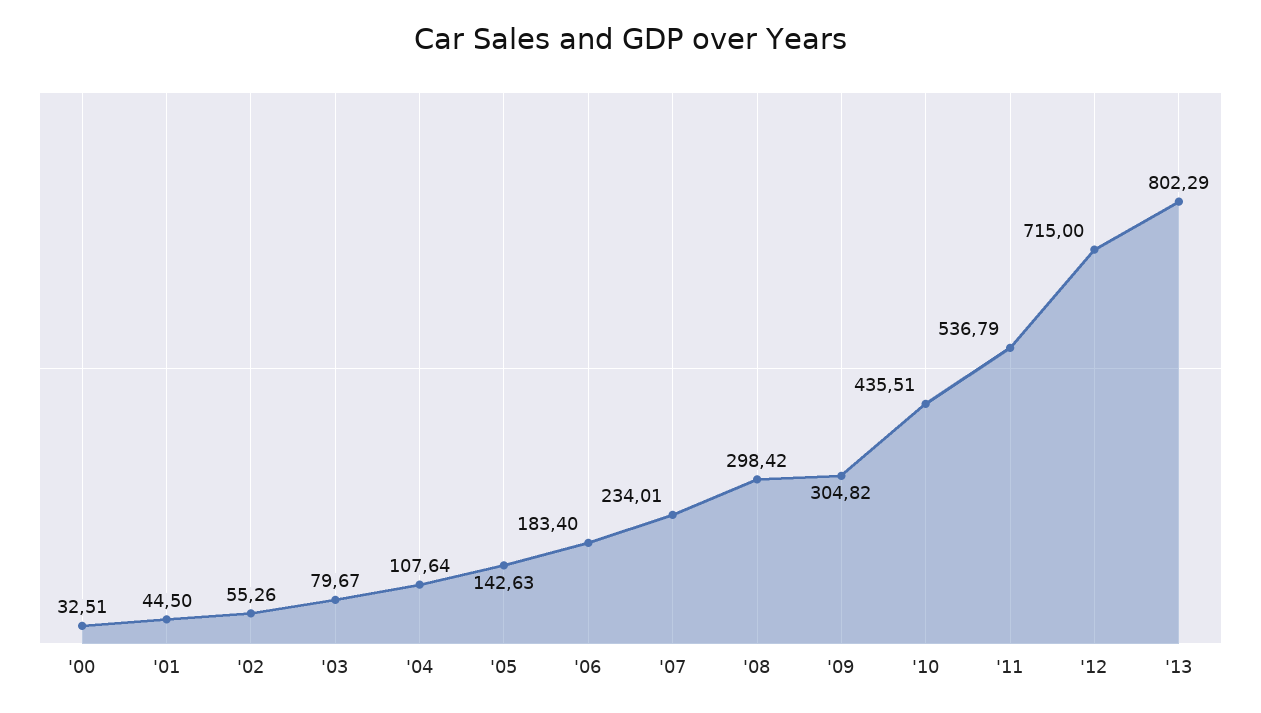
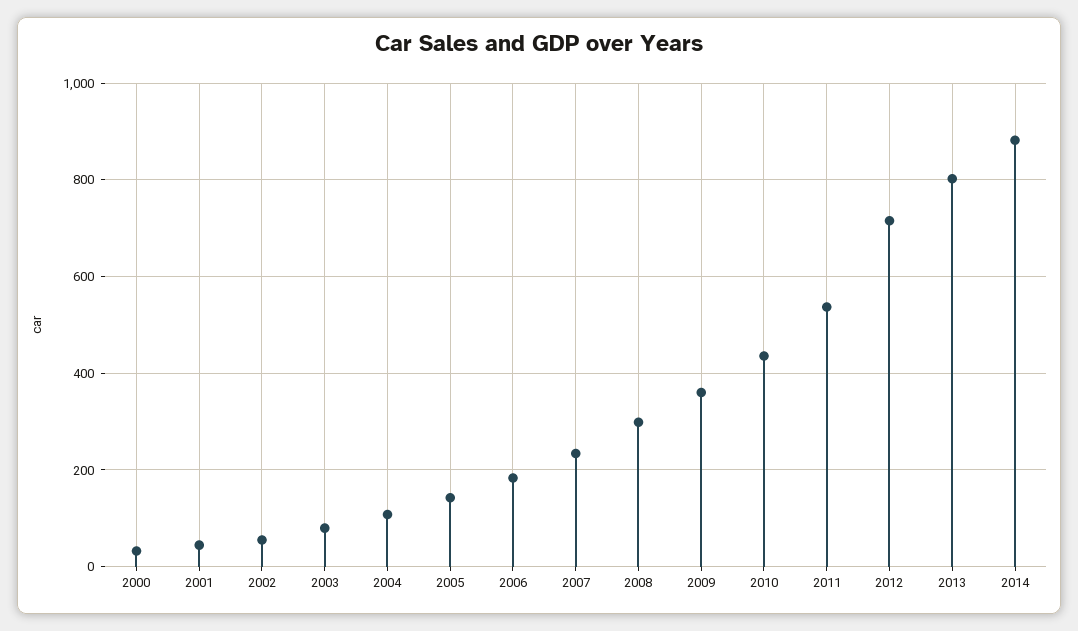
'09: 304.82 -> 360
2014: none -> 880

